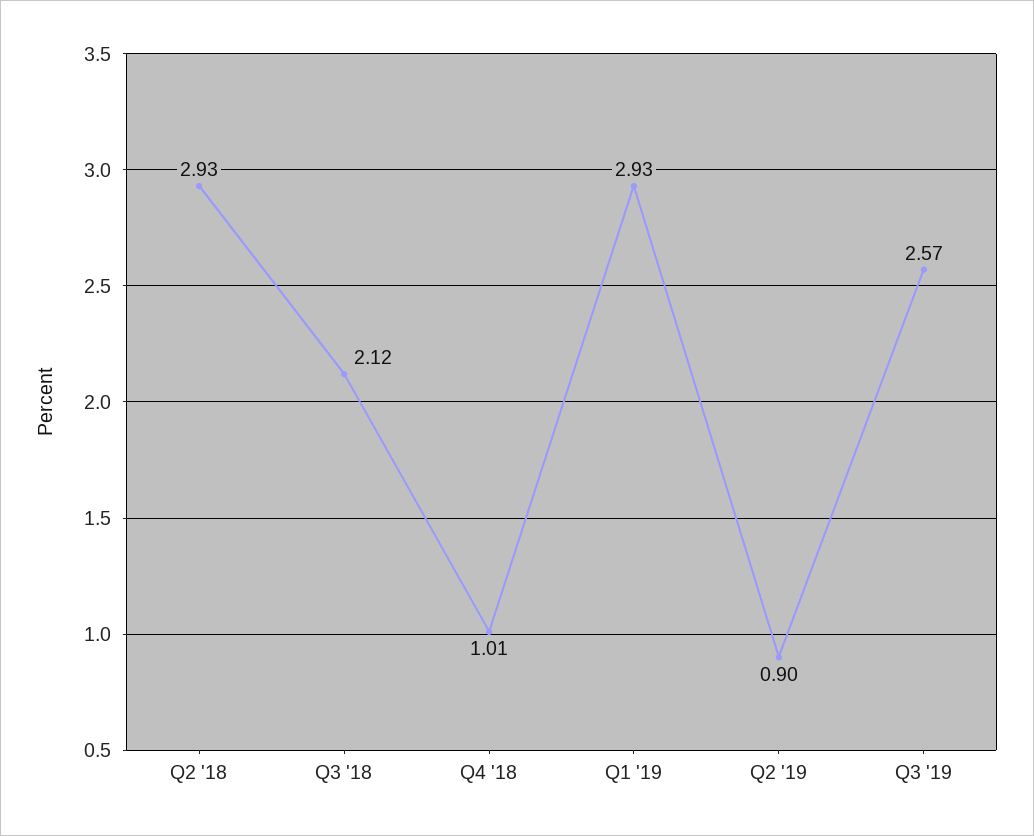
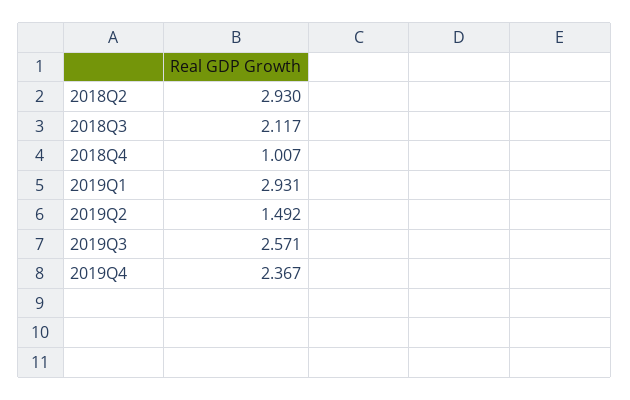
Q2 '19: 0.9 -> 1.492
2019Q4: none -> 2.367

